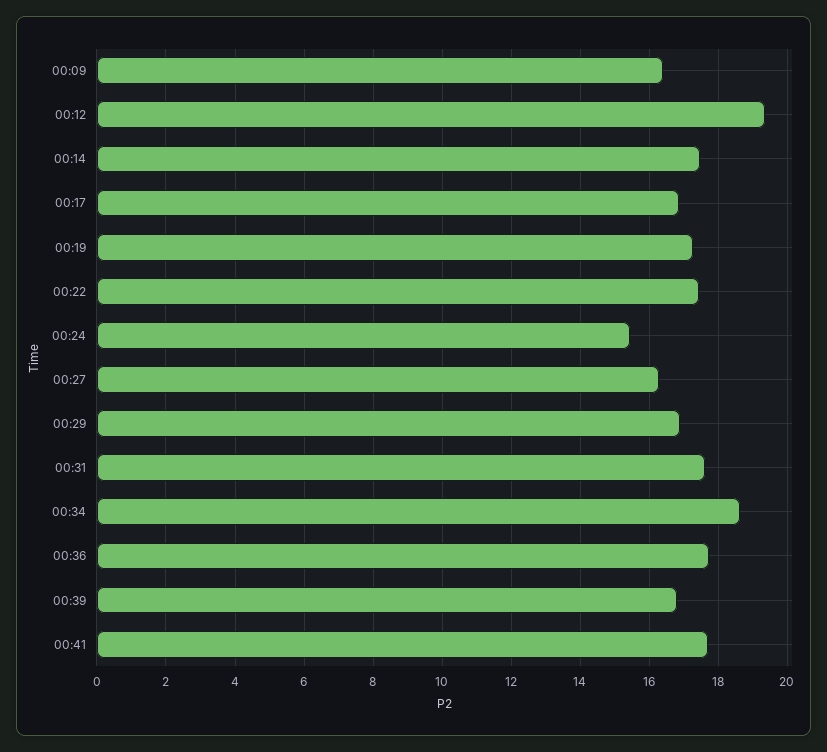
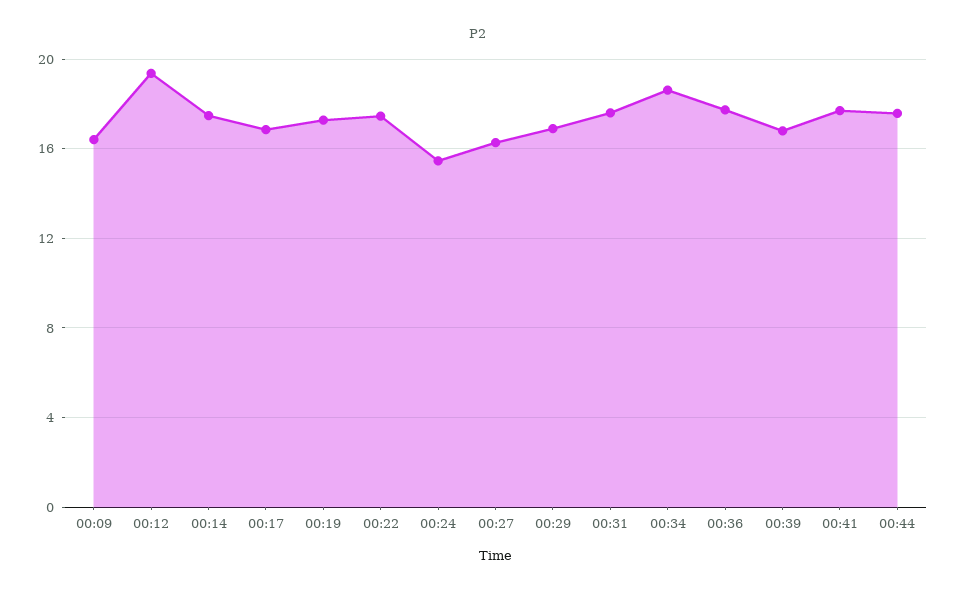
00:44: none -> 17.5

